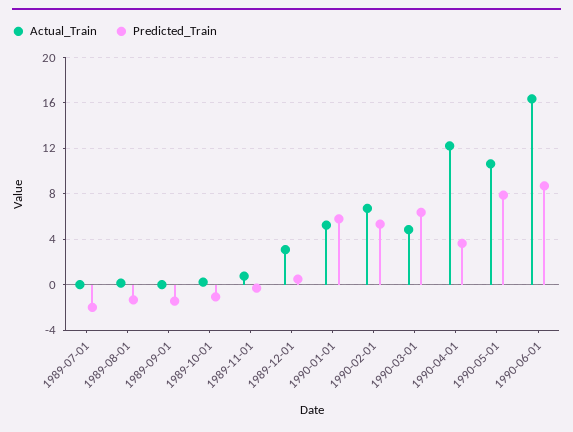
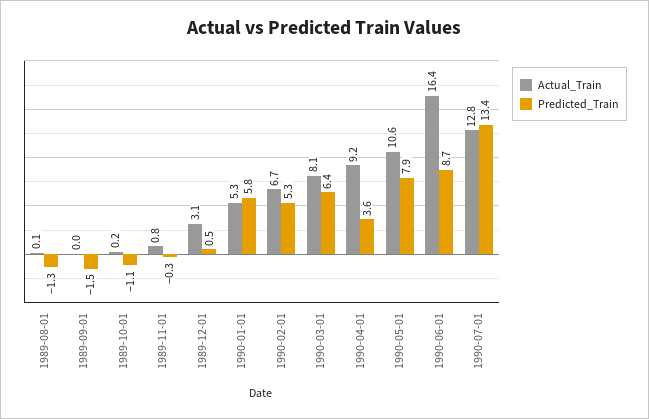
Actual_Train, 1989-07-01: 0 -> none
Predicted_Train, 1989-07-01: -2 -> none
Actual_Train, 1990-03-01: 5 -> 8.1
Actual_Train, 1990-04-01: 12 -> 9.2
Actual_Train, 1990-07-01: none -> 12.8
Predicted_Train, 1990-07-01: none -> 13.4

